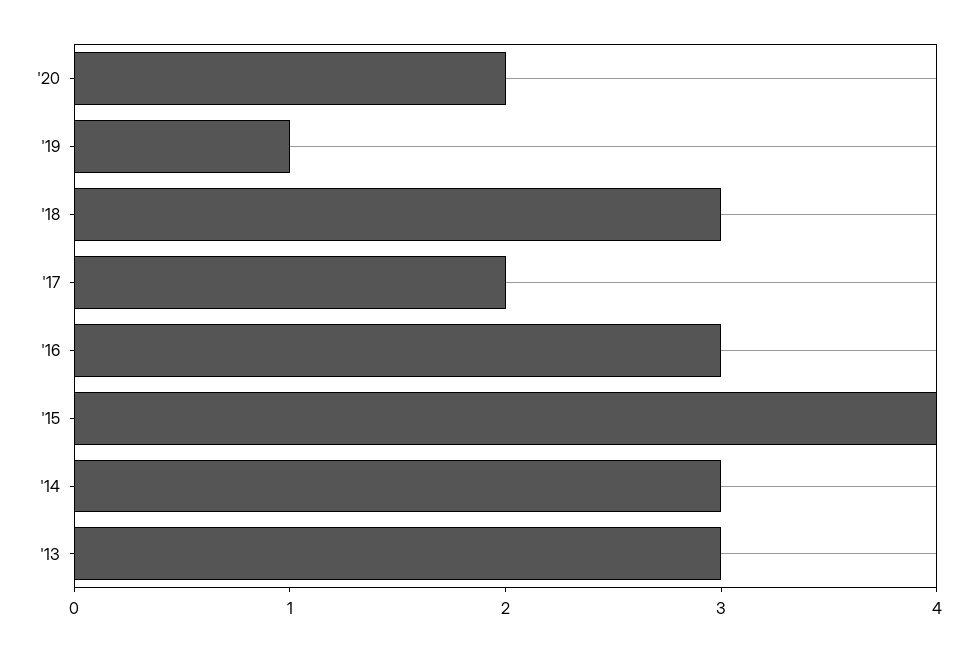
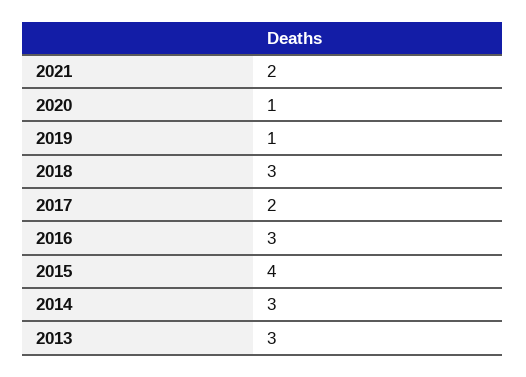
'20: 2 -> 1
2021: none -> 2

